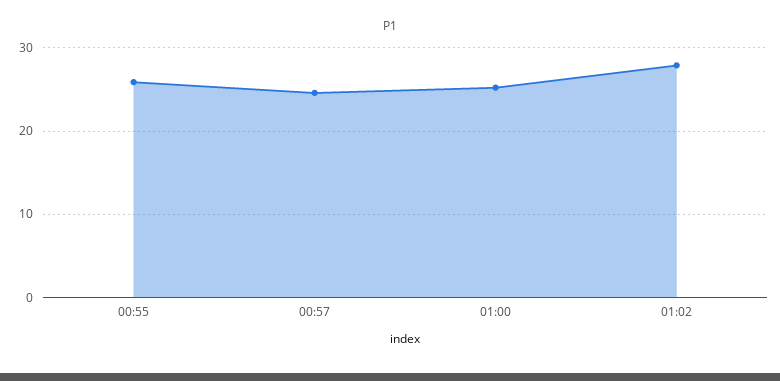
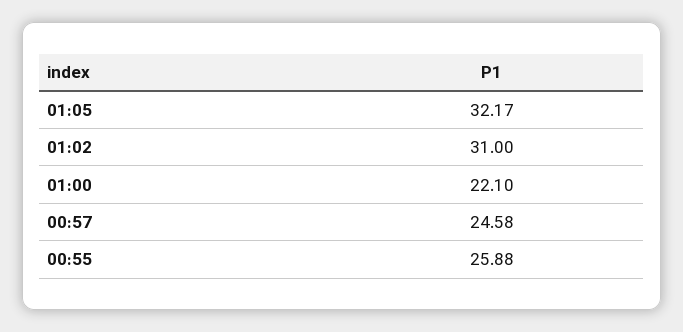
01:00: 25 -> 22.1
01:02: 28 -> 31
01:05: none -> 32.17

